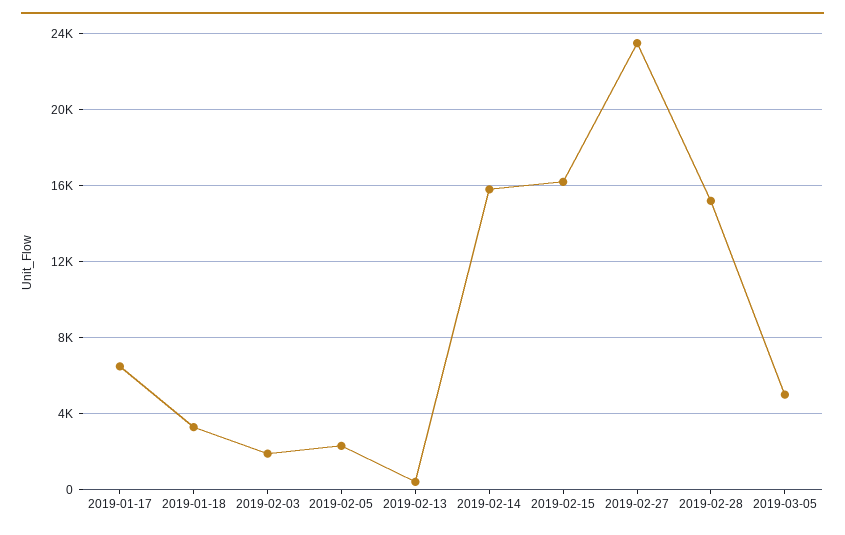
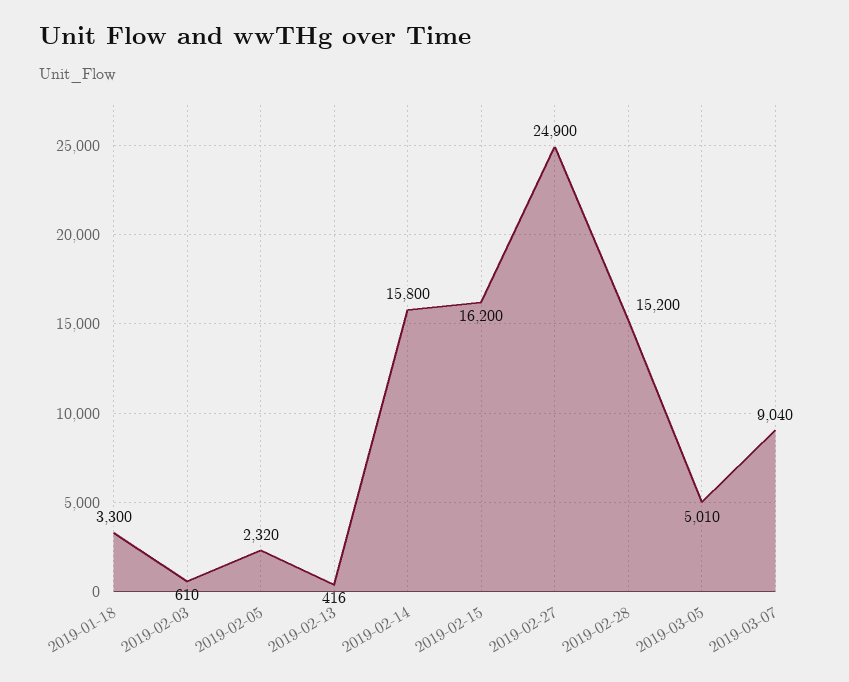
2019-01-17: 6500 -> none
2019-02-03: 2000 -> 610
2019-02-27: 23500 -> 24900
2019-03-07: none -> 9040

